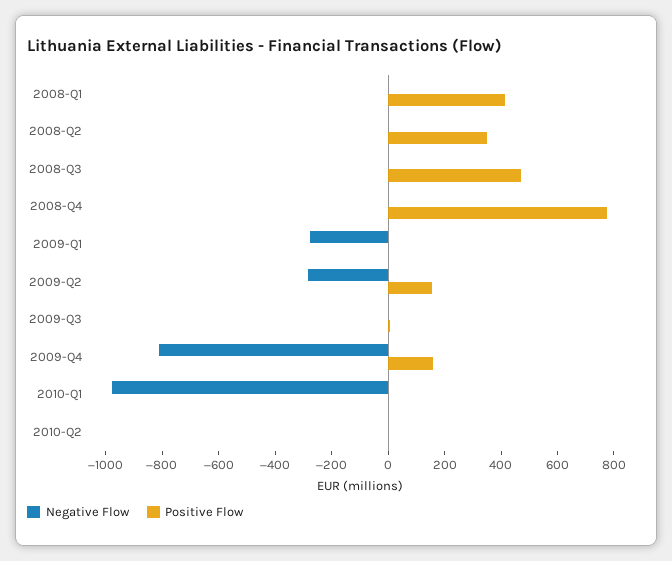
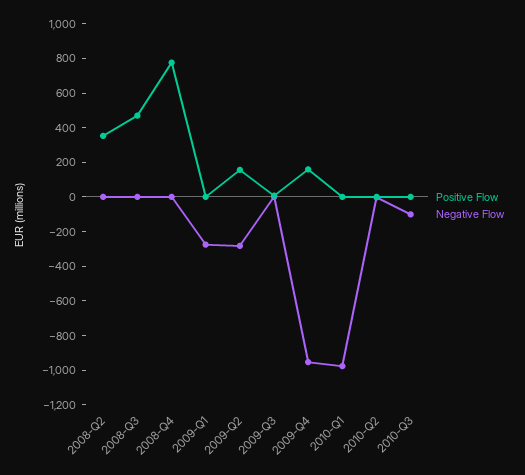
Negative Flow, 2008-Q1: 0 -> none
Positive Flow, 2008-Q1: 400 -> none
Negative Flow, 2009-Q4: -800 -> -950
Positive Flow, 2010-Q3: none -> 0
Negative Flow, 2010-Q3: none -> -100

